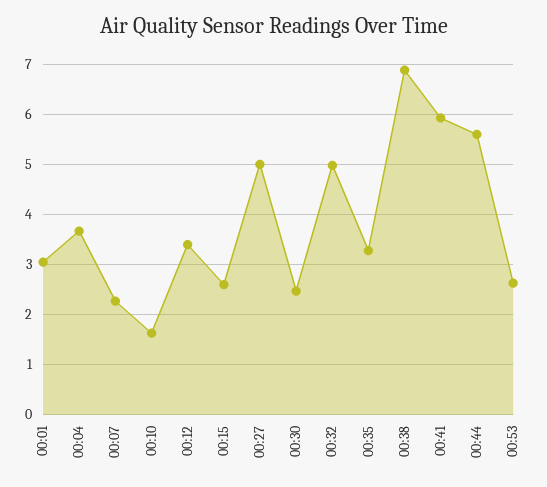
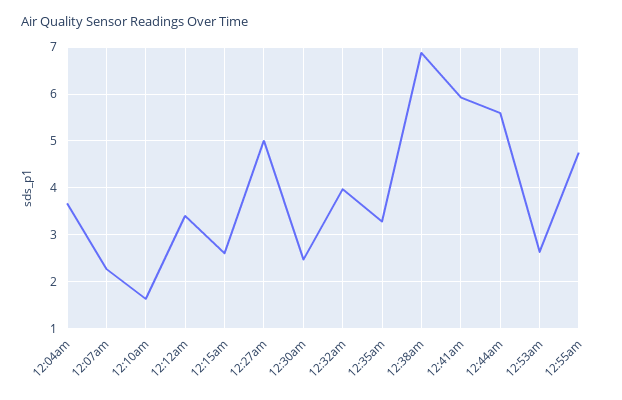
00:01: 3 -> none
00:32: 5 -> 4
12:55am: none -> 4.8

